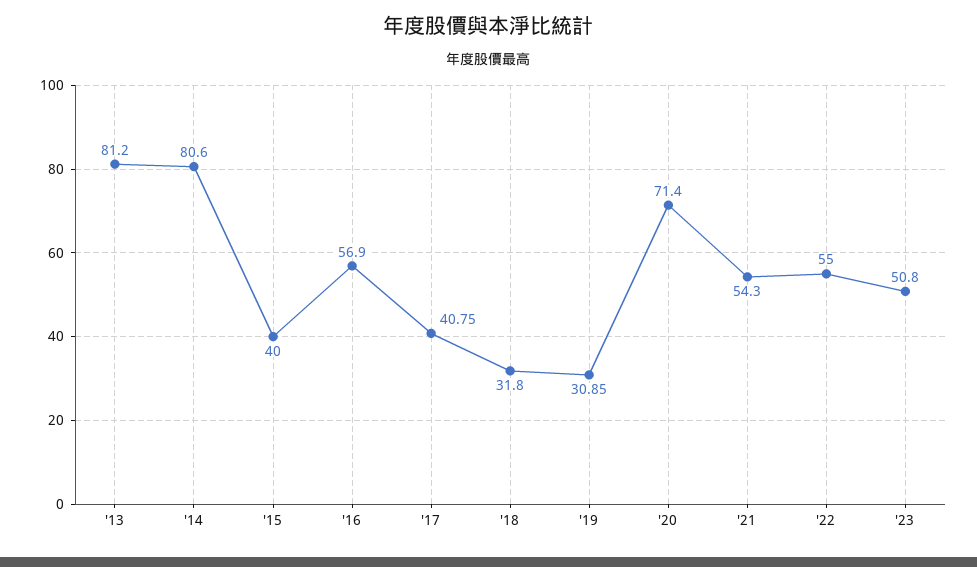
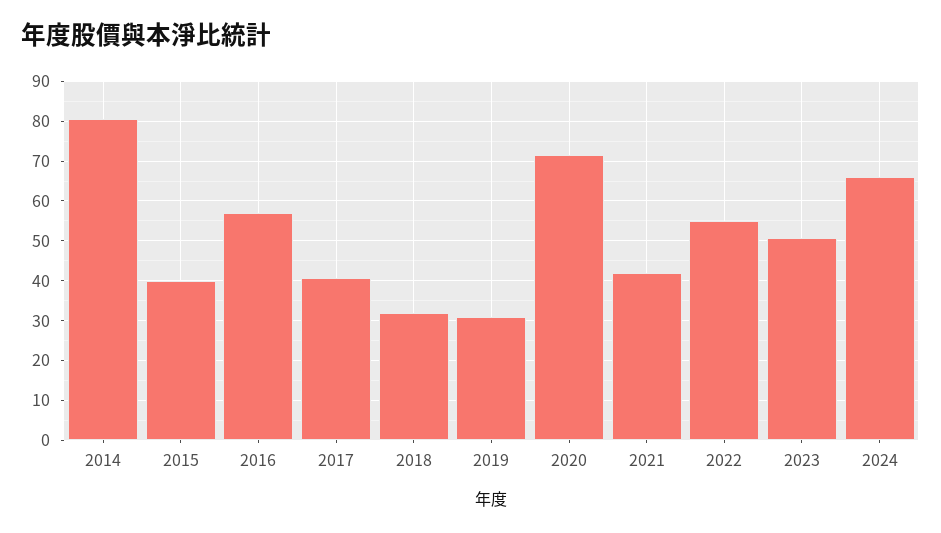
'13: 81.2 -> none
'21: 54.3 -> 42
2024: none -> 66

